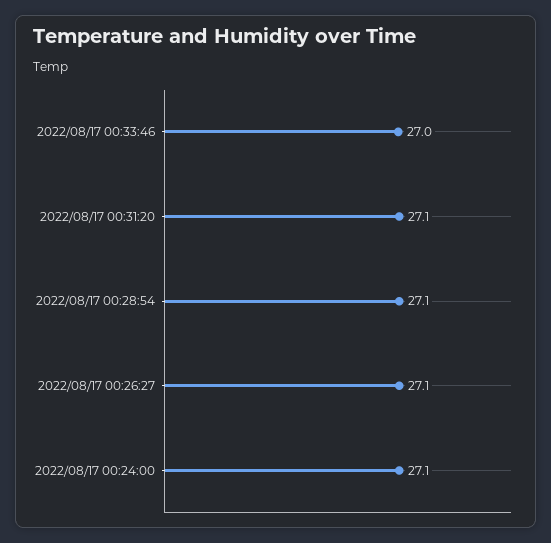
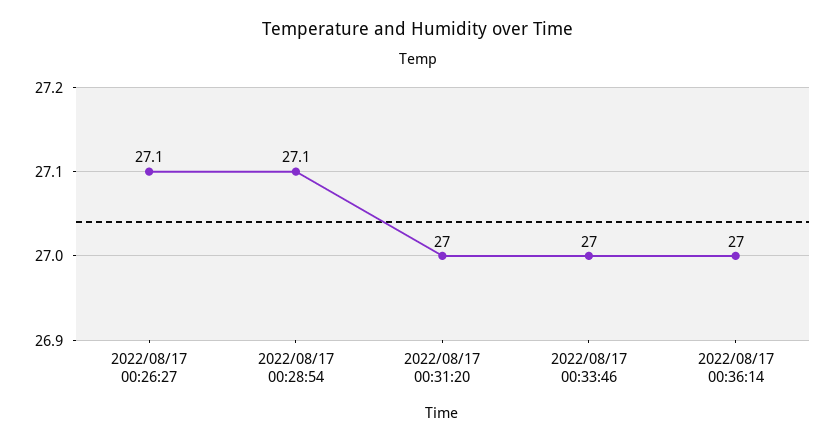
2022/08/17 00:31:20: 27.1 -> 27
2022/08/17 00:24:00: 27.1 -> none
2022/08/17 00:36:14: none -> 27

